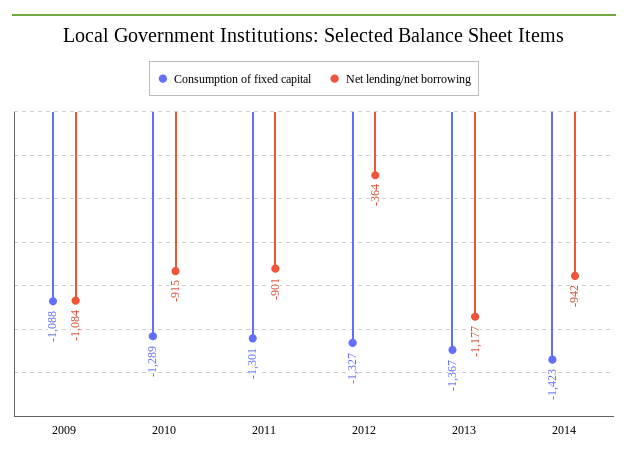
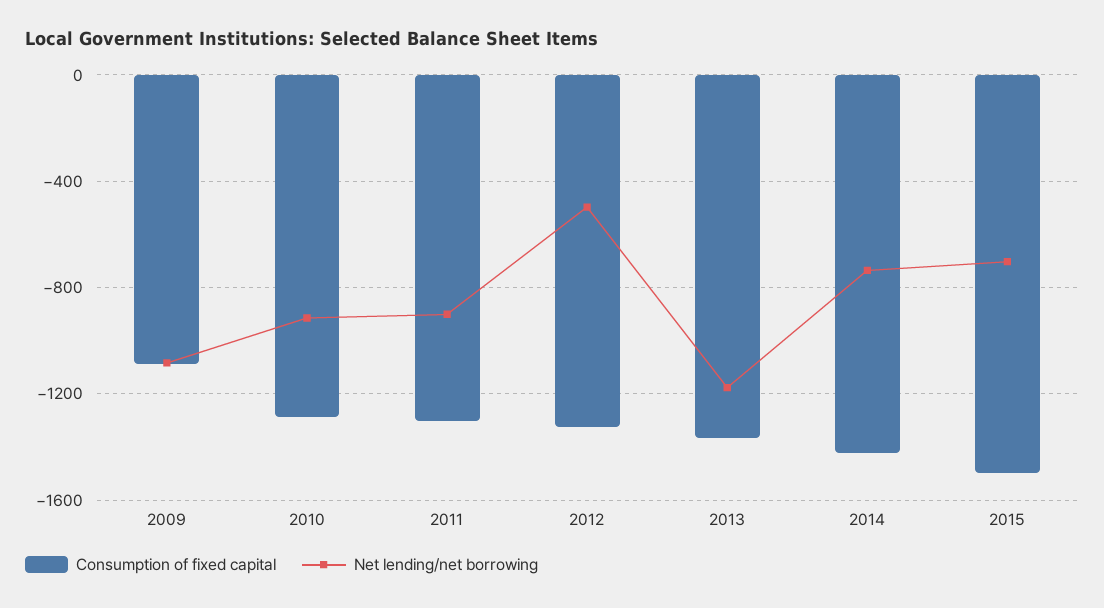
Net lending/net borrowing, 2012: -364 -> -500
Net lending/net borrowing, 2014: -942 -> -750
Consumption of fixed capital, 2015: none -> -1500
Net lending/net borrowing, 2015: none -> -700

